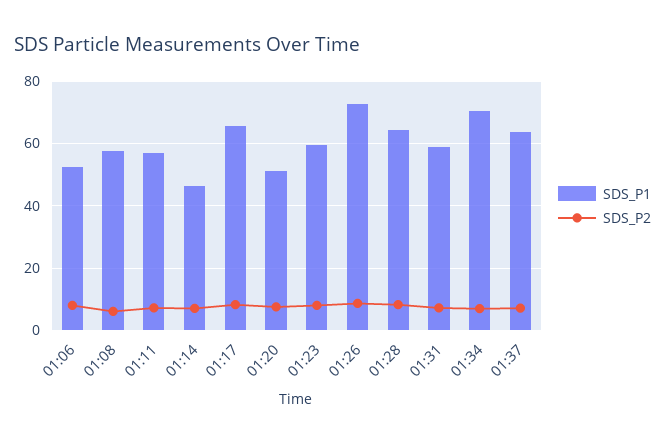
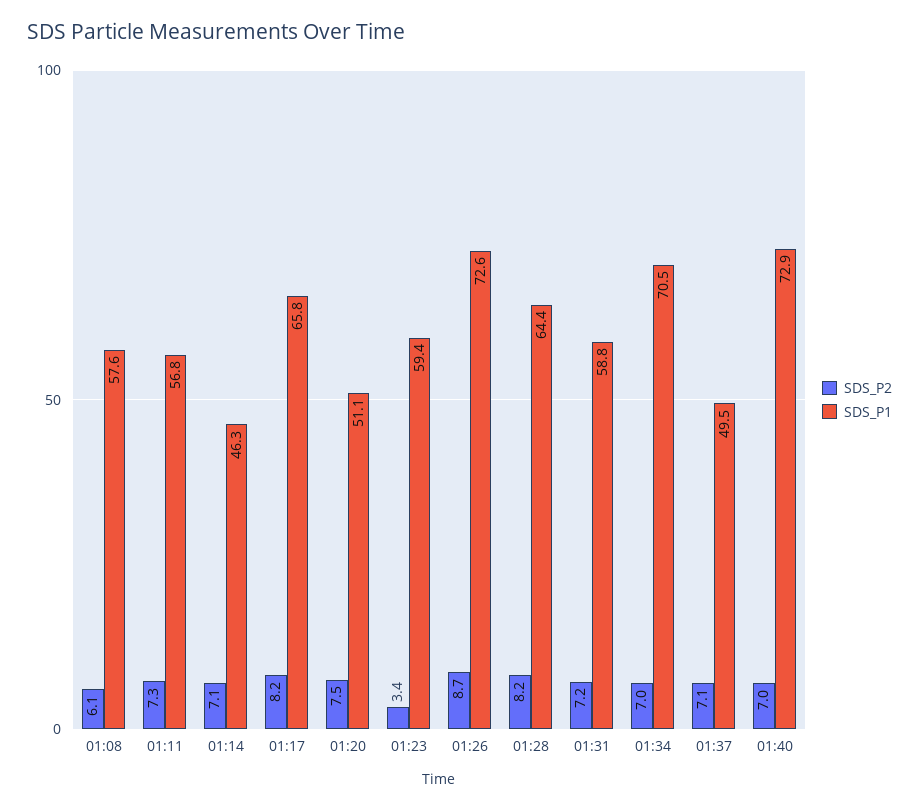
SDS_P1, 01:06: 52 -> none
SDS_P2, 01:06: 8 -> none
SDS_P2, 01:23: 8 -> 3.4
SDS_P1, 01:37: 64 -> 49.5
SDS_P2, 01:40: none -> 7
SDS_P1, 01:40: none -> 72.9

